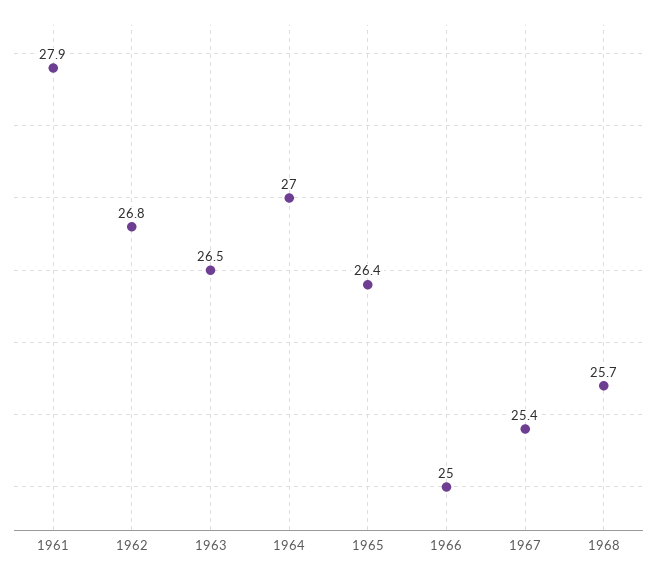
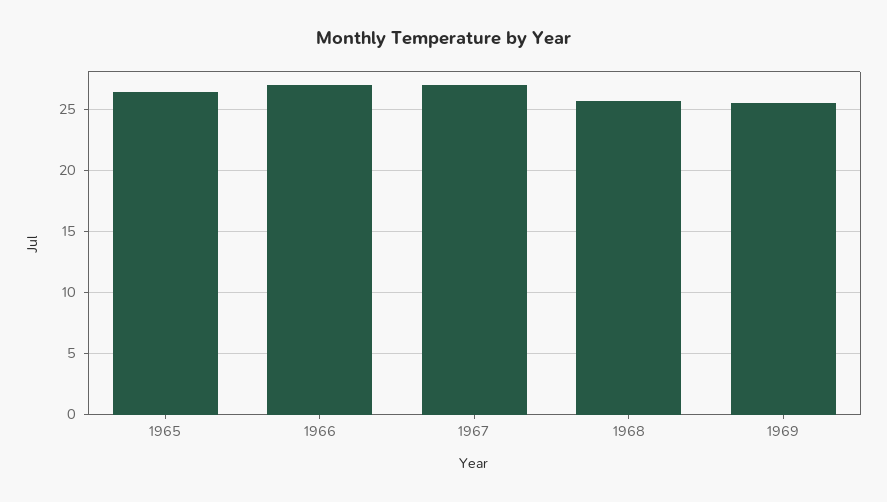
1961: 27.9 -> none
1962: 26.8 -> none
1963: 26.5 -> none
1964: 27 -> none
1966: 25 -> 27
1967: 25.4 -> 27
1969: none -> 25.5

